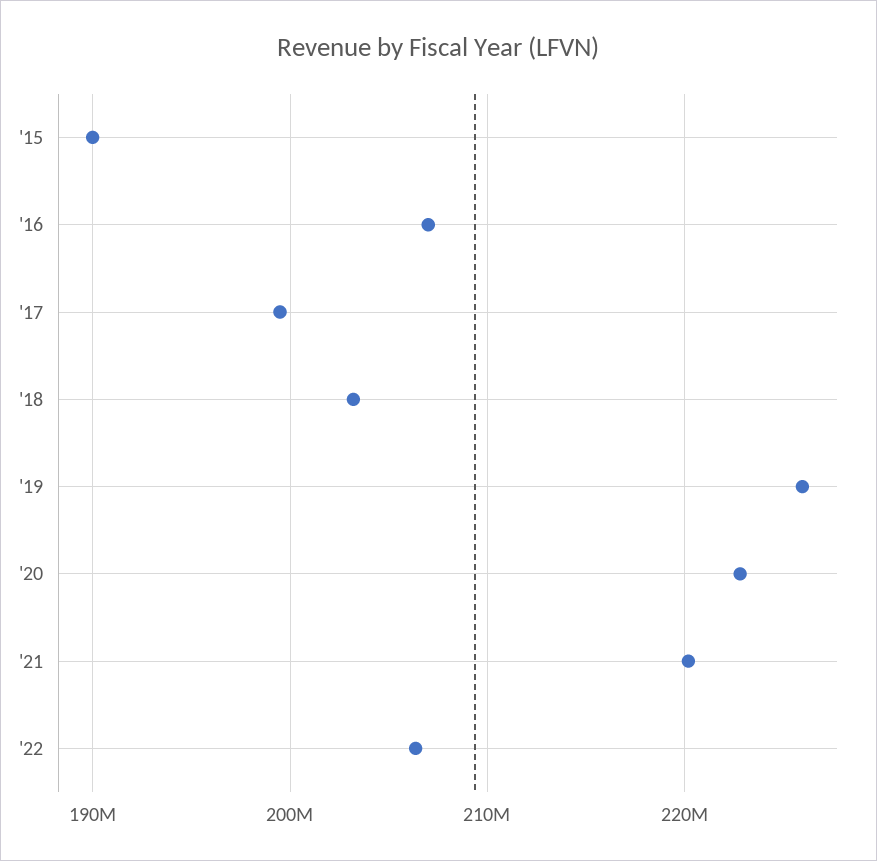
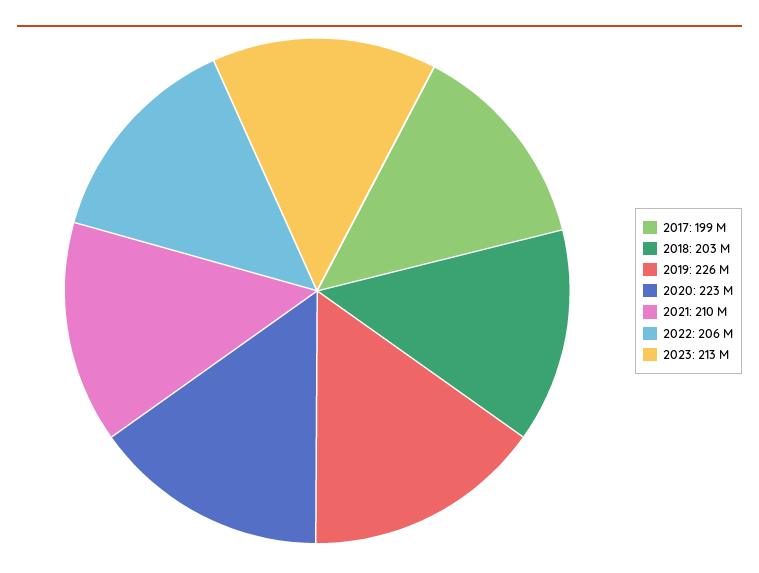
'15: 190000000 -> none
'16: 207000000 -> none
'21: 220000000 -> 210000000
2023: none -> 213000000

